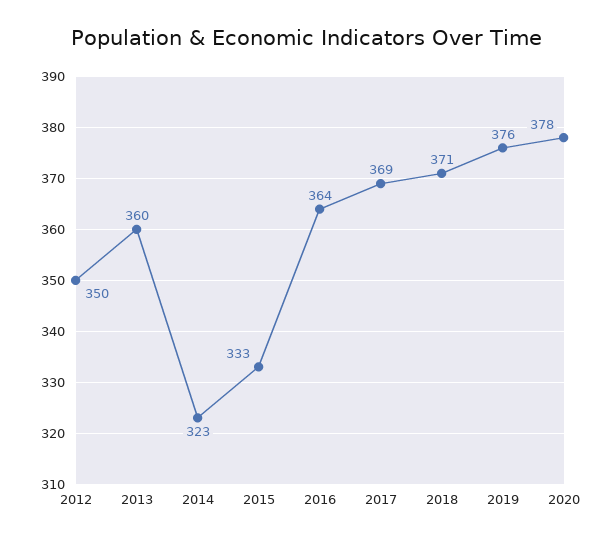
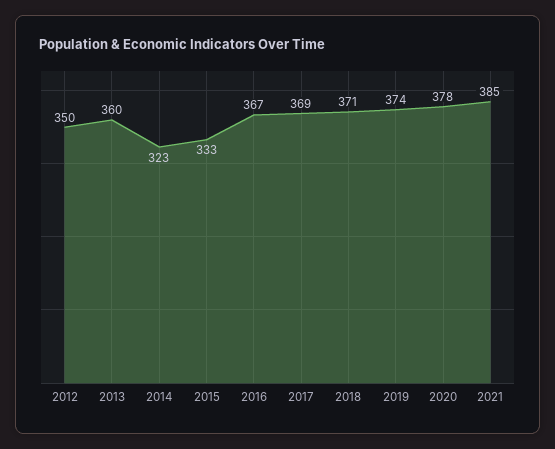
2016: 364 -> 367
2019: 376 -> 374
2021: none -> 385

